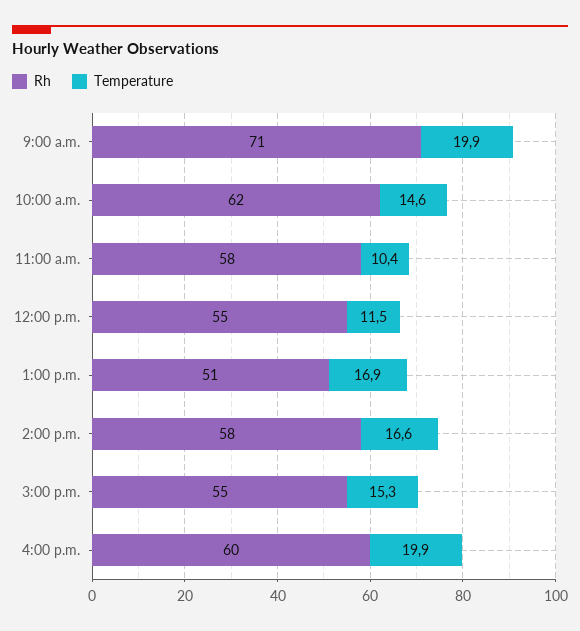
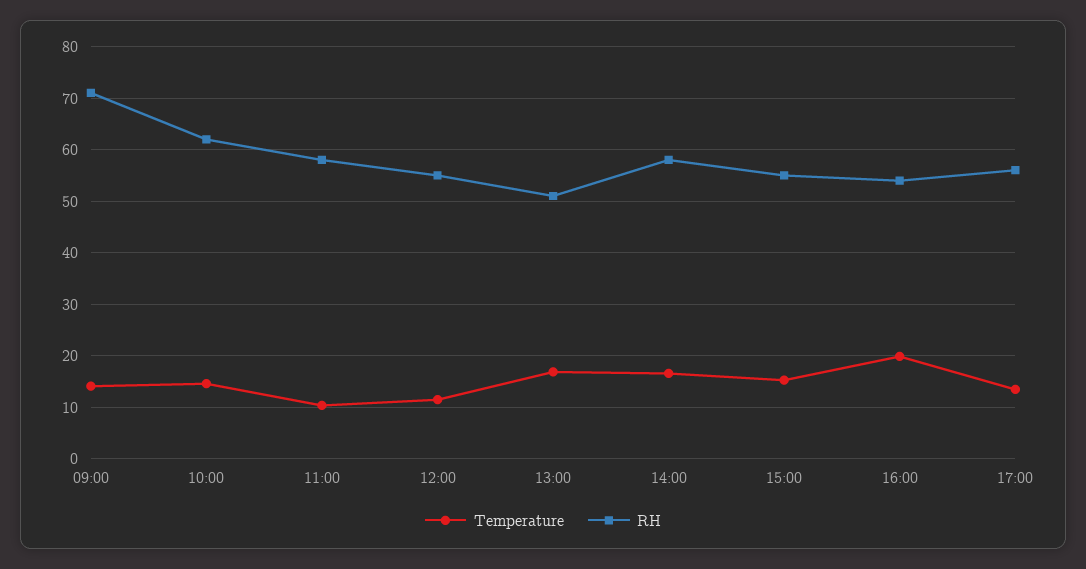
Temperature, 9:00 a.m.: 19.9 -> 14
Rh, 4:00 p.m.: 60 -> 54
Temperature, 17:00: none -> 14
Rh, 17:00: none -> 56

